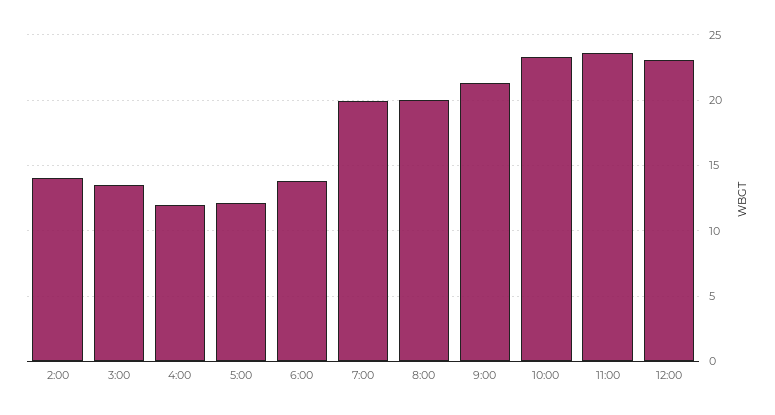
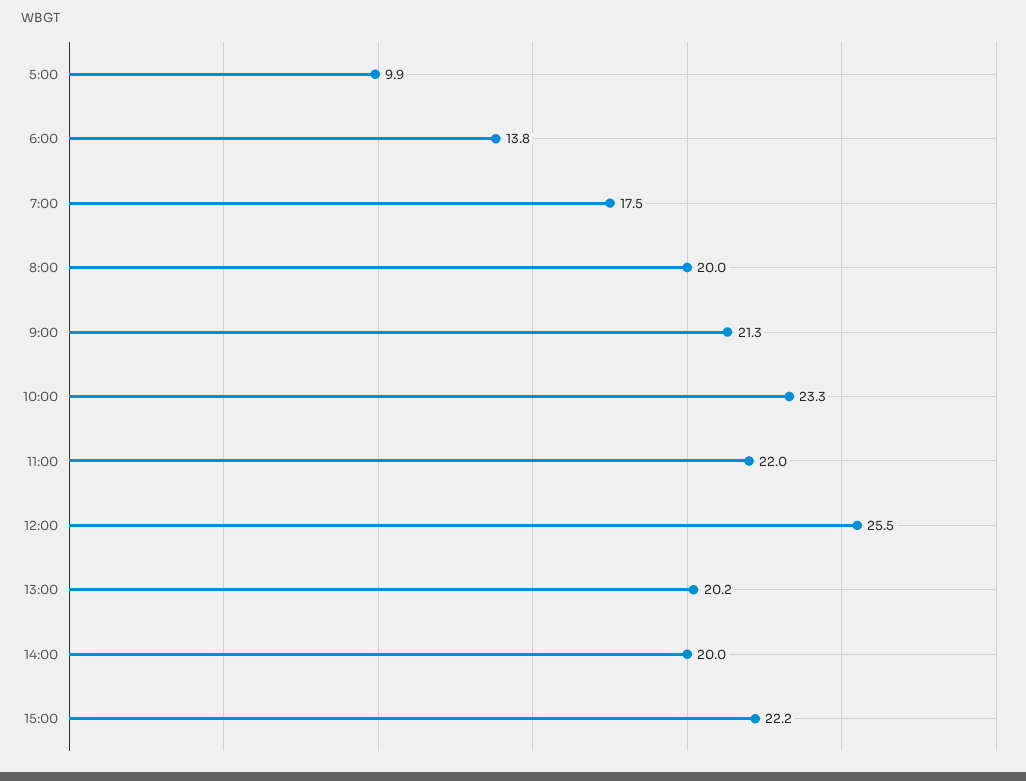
2:00: 14 -> none
3:00: 13.5 -> none
4:00: 12 -> none
5:00: 12 -> 9.9
7:00: 20 -> 17.5
11:00: 23.5 -> 22
12:00: 23 -> 25.5
13:00: none -> 20.2
14:00: none -> 20
15:00: none -> 22.2

